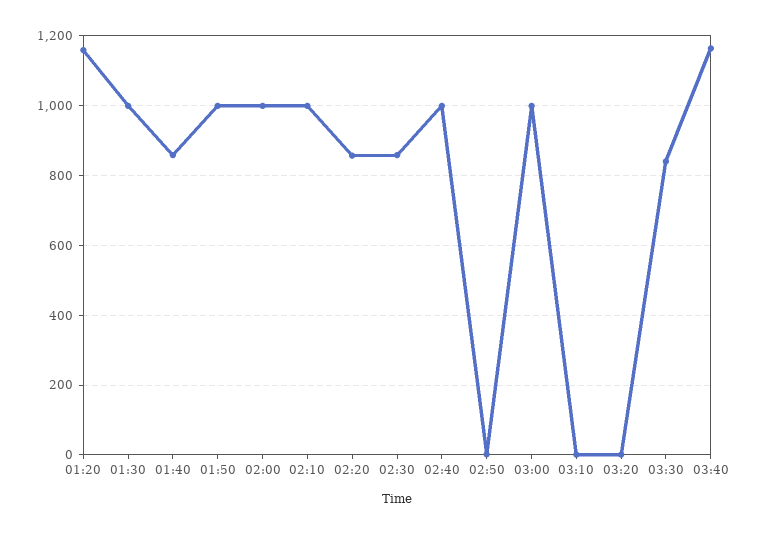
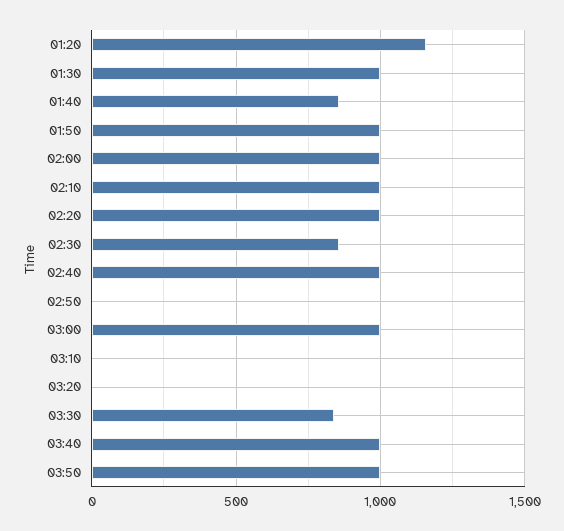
02:20: 860 -> 1000
03:40: 1160 -> 1000
03:50: none -> 1000

